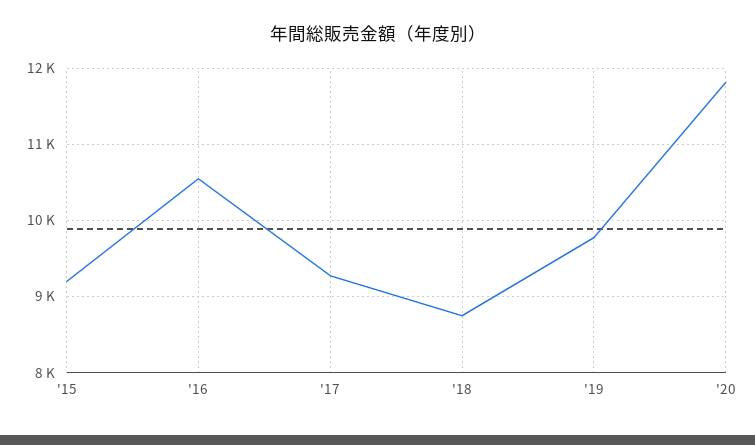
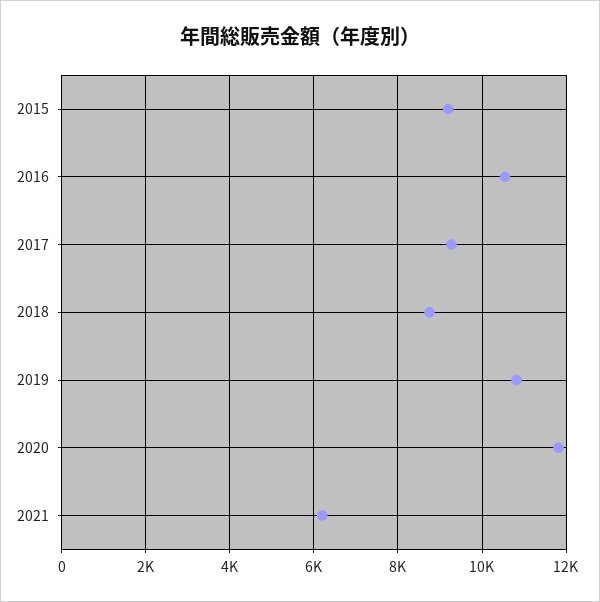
'19: 9800 -> 10800
2021: none -> 6200

